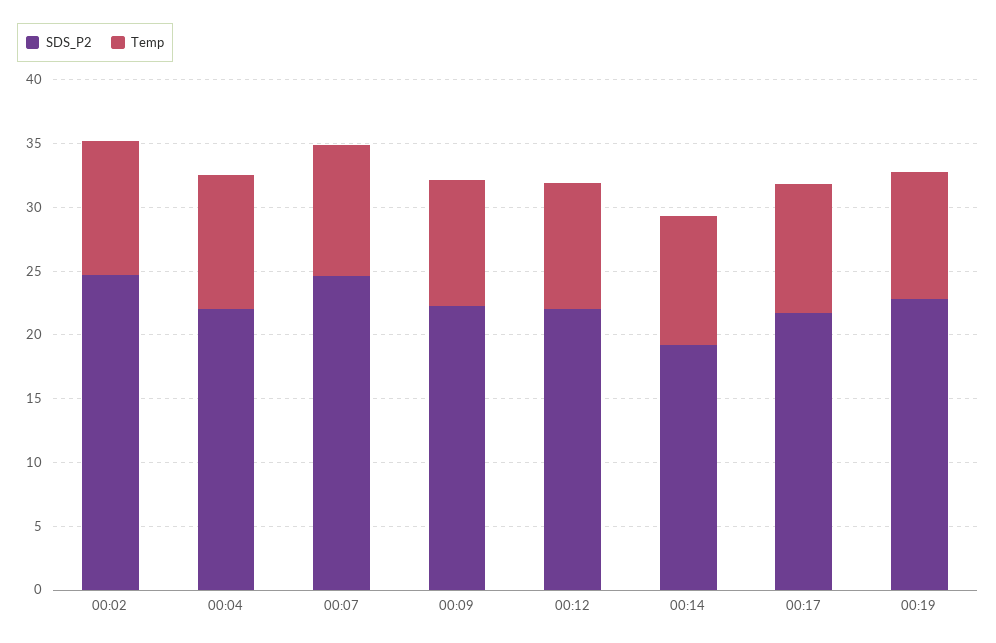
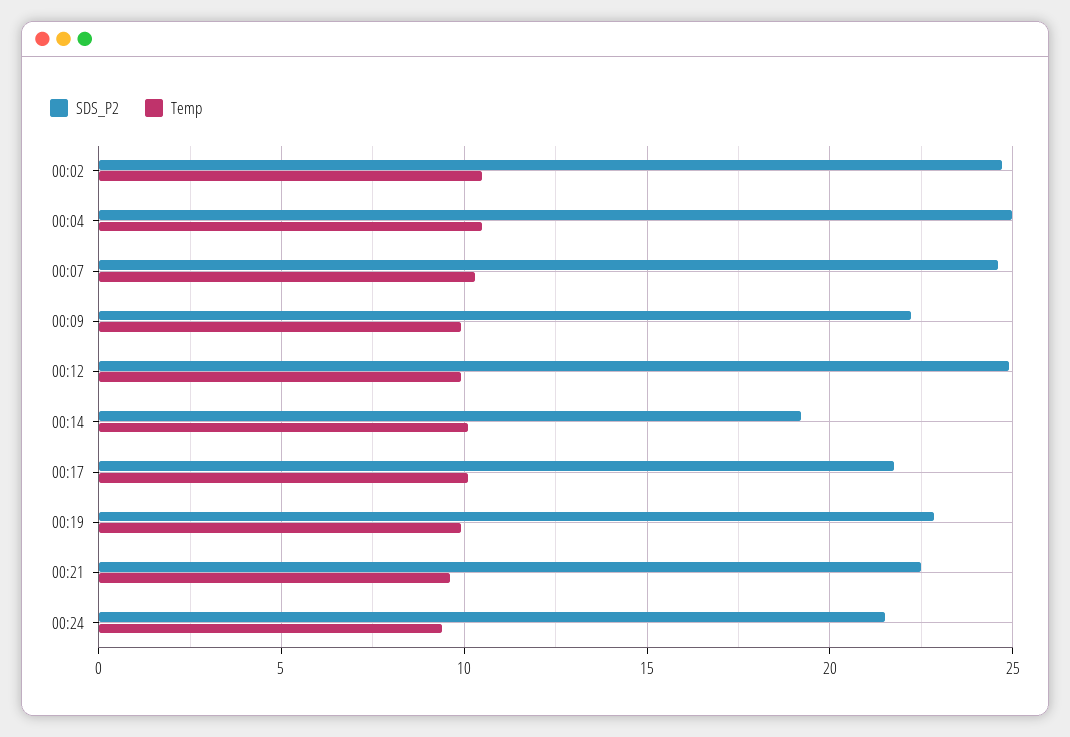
SDS_P2, 00:04: 22 -> 25
SDS_P2, 00:12: 22 -> 25
SDS_P2, 00:21: none -> 22.5
Temp, 00:21: none -> 9.5
SDS_P2, 00:24: none -> 21.5
Temp, 00:24: none -> 9.5

